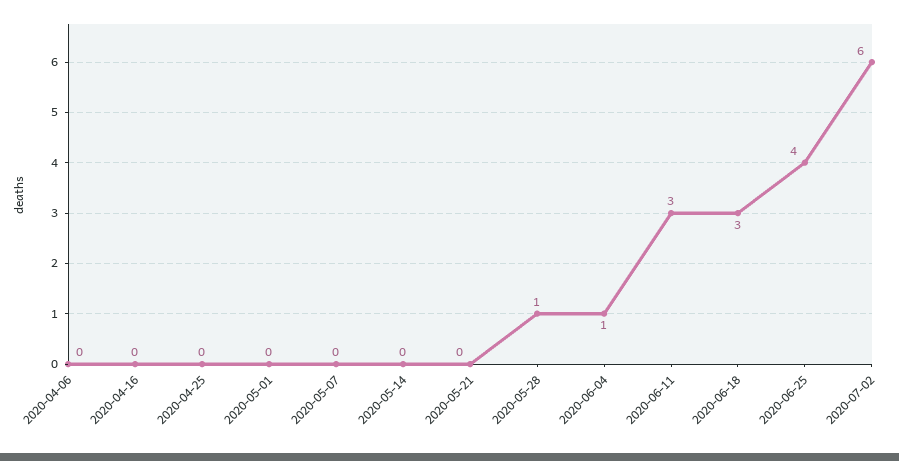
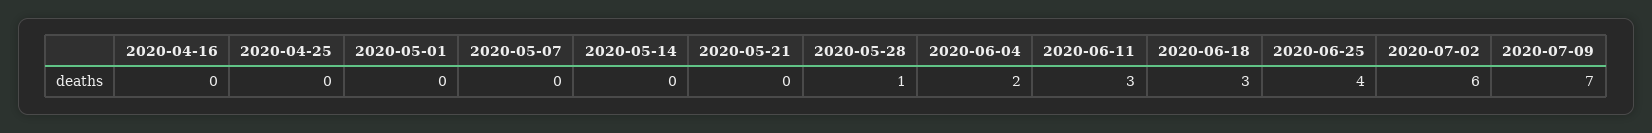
2020-04-06: 0 -> none
2020-06-04: 1 -> 2
2020-07-09: none -> 7

